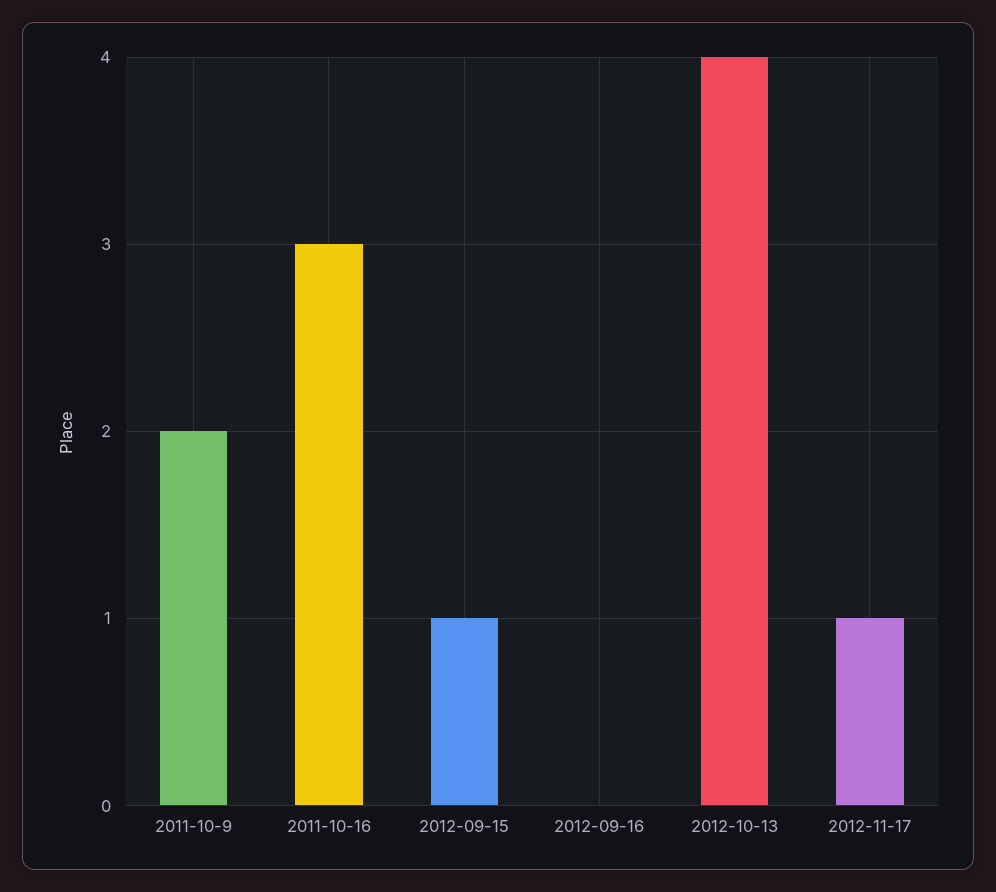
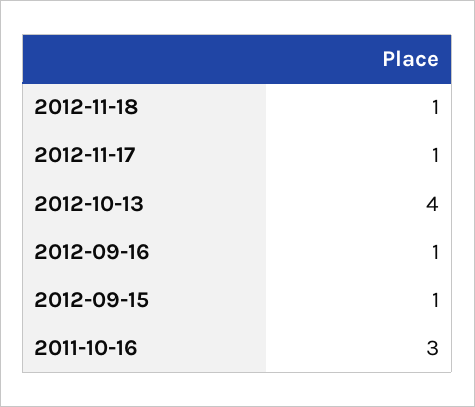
2011-10-9: 2 -> none
2012-09-16: 0 -> 1
2012-11-18: none -> 1

